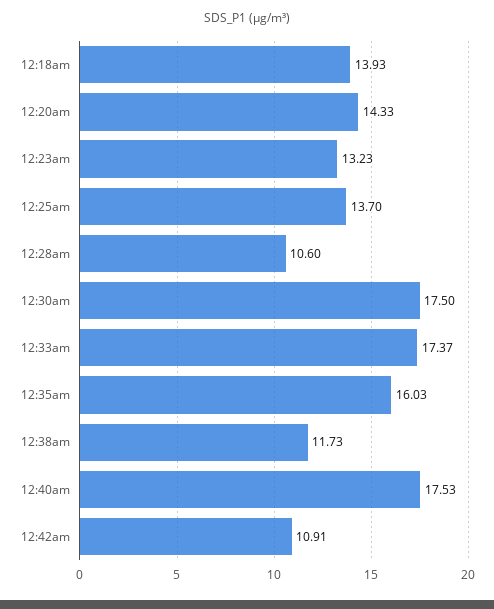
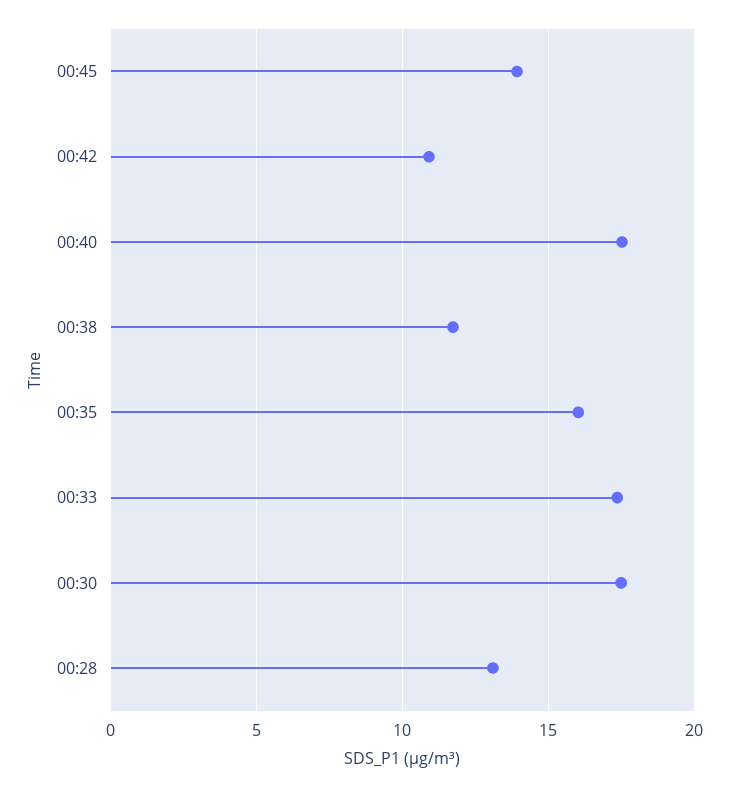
12:18am: 13.93 -> none
12:20am: 14.33 -> none
12:23am: 13.23 -> none
12:25am: 13.7 -> none
12:28am: 10.6 -> 13
00:45: none -> 14

